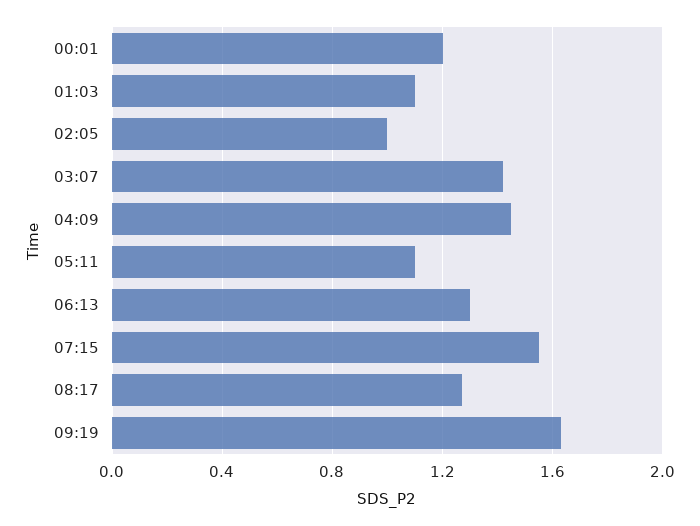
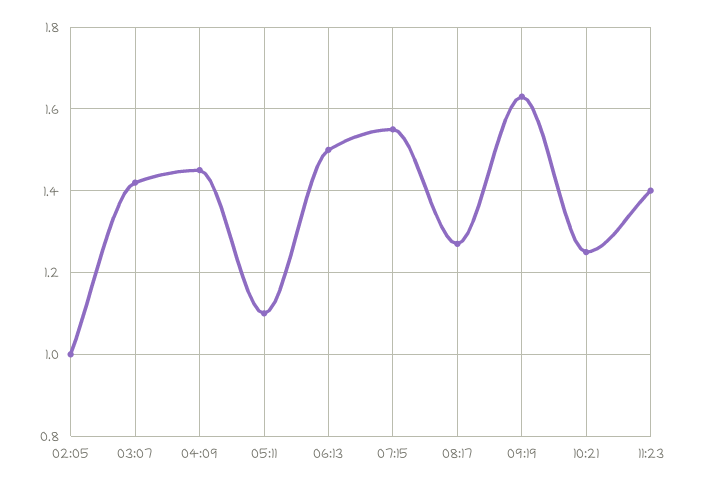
00:01: 1.2 -> none
01:03: 1.1 -> none
06:13: 1.3 -> 1.5
10:21: none -> 1.25
11:23: none -> 1.4

